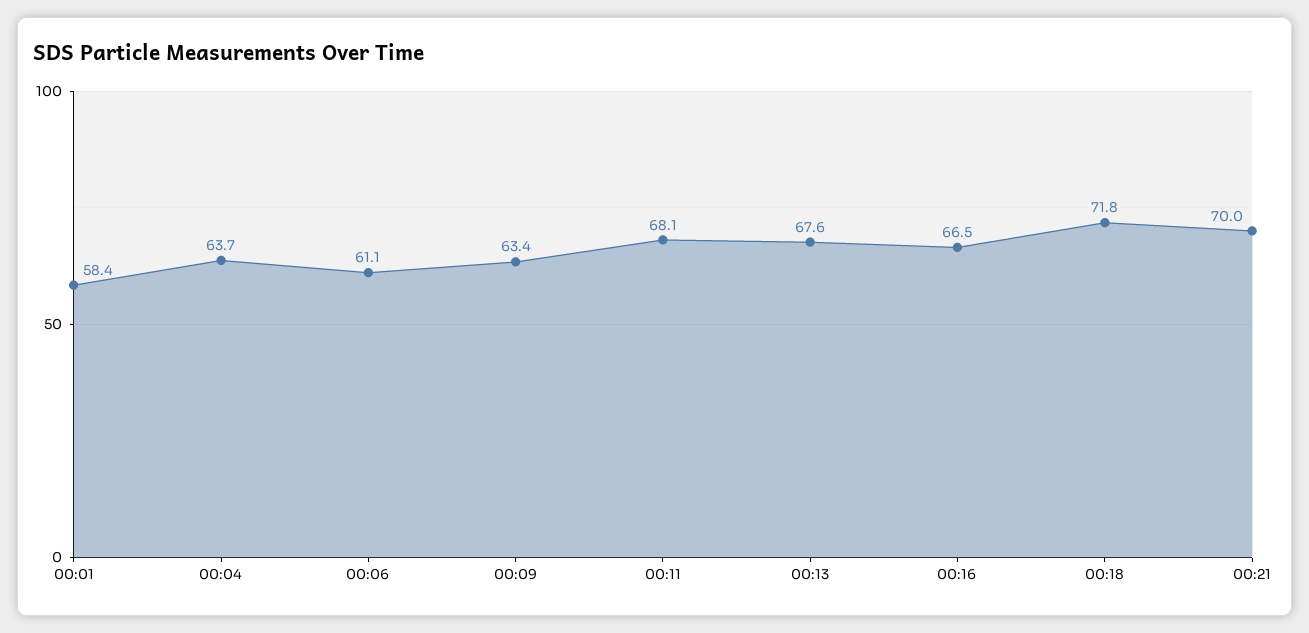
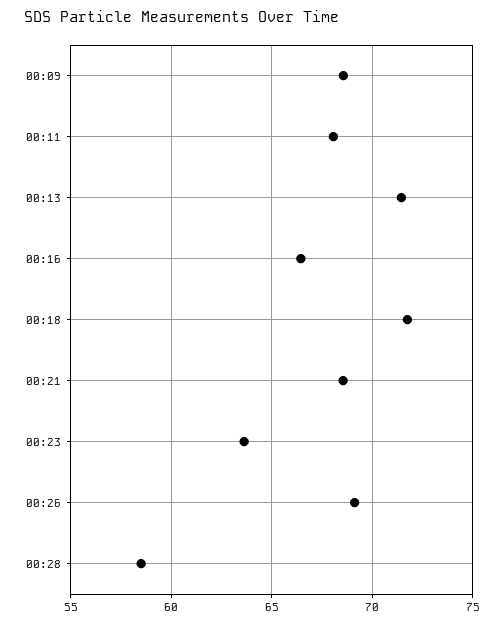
00:01: 58.4 -> none
00:04: 63.7 -> none
00:06: 61.1 -> none
00:09: 63.4 -> 68.5
00:13: 67.6 -> 71.5
00:21: 70 -> 68.5
00:23: none -> 63.5
00:26: none -> 69
00:28: none -> 58.5

